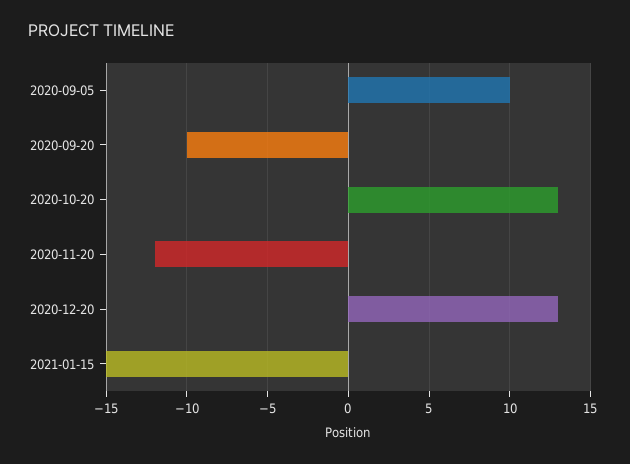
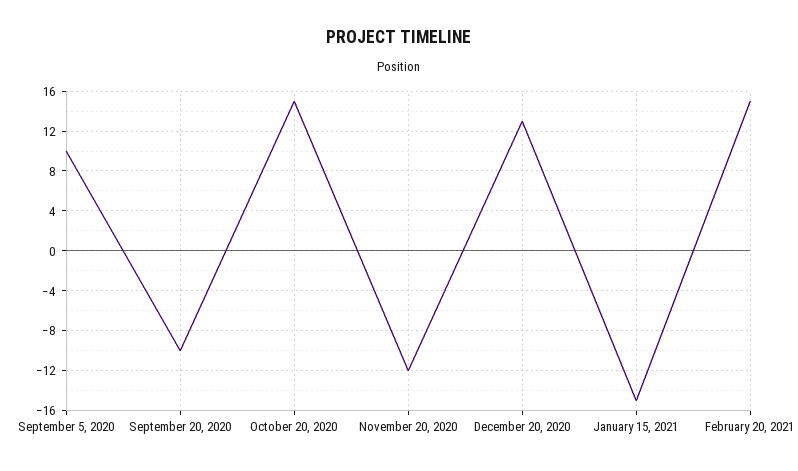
2020-10-20: 13 -> 15
February 20, 2021: none -> 15

